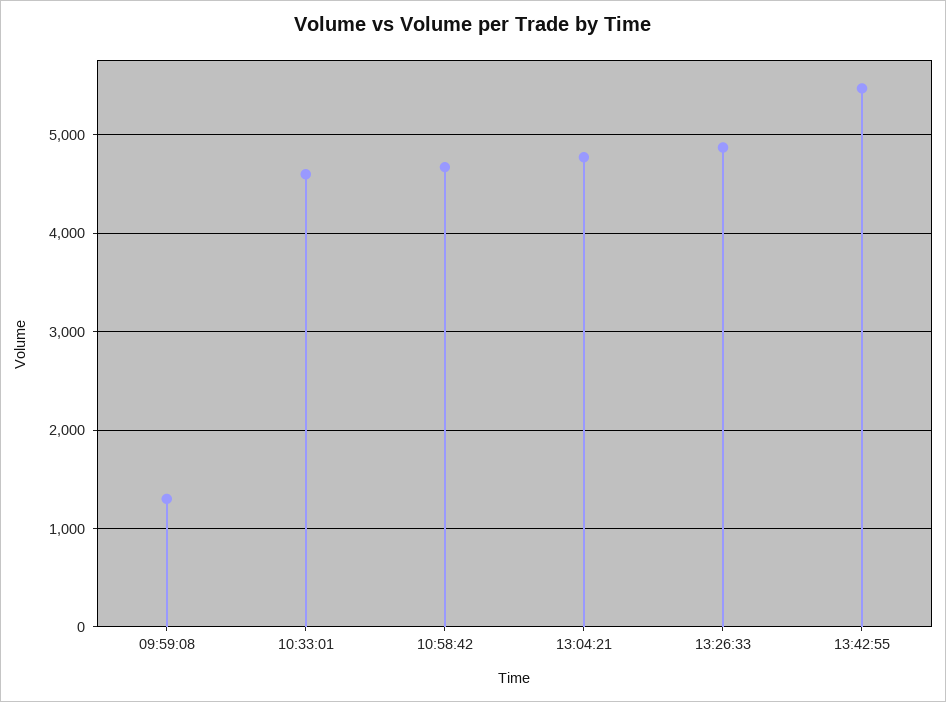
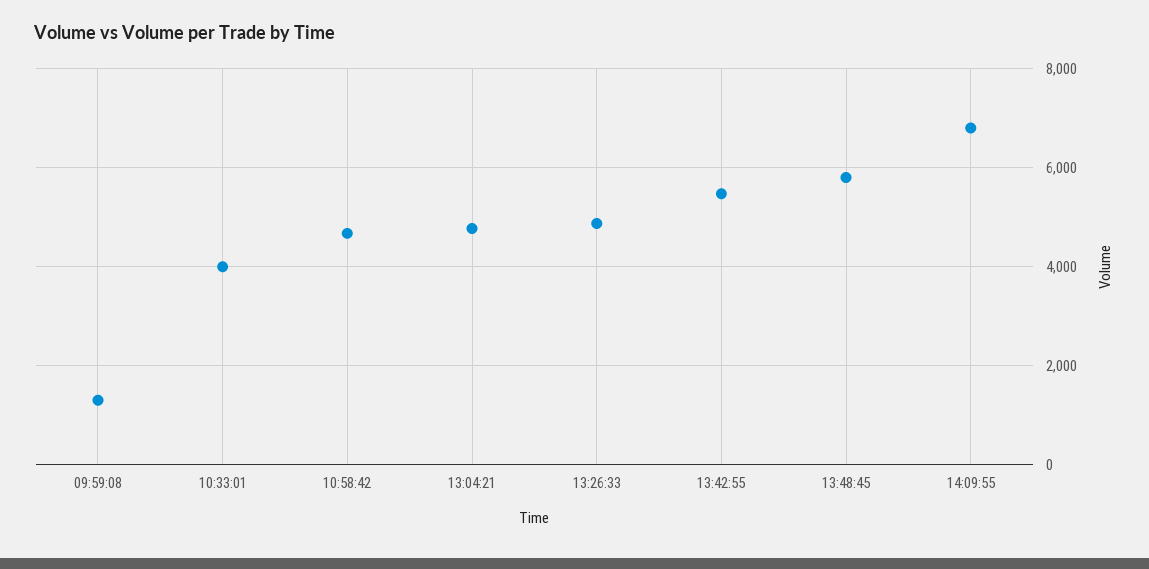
10:33:01: 4600 -> 4000
13:48:45: none -> 5800
14:09:55: none -> 6800

